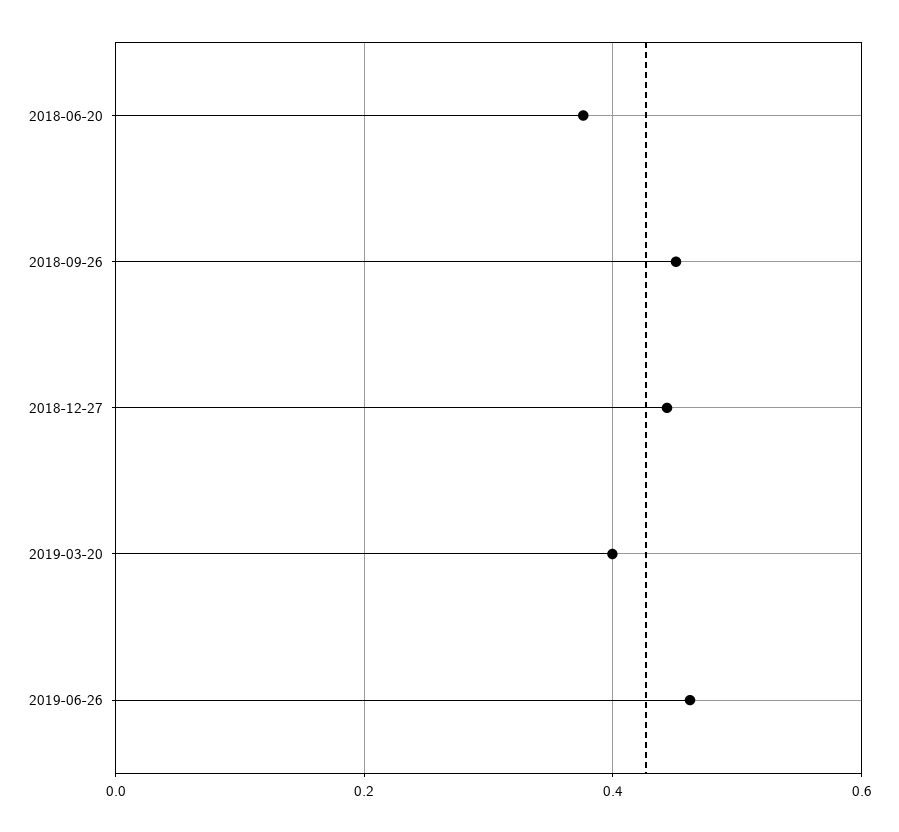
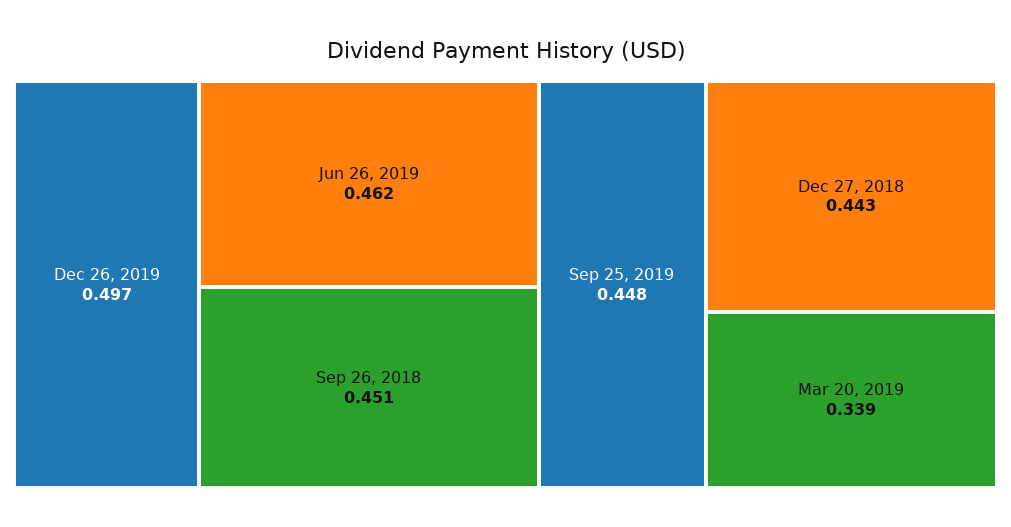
2018-06-20: 0.38 -> none
2019-03-20: 0.4 -> 0.339
Dec 26, 2019: none -> 0.497
Sep 25, 2019: none -> 0.448

